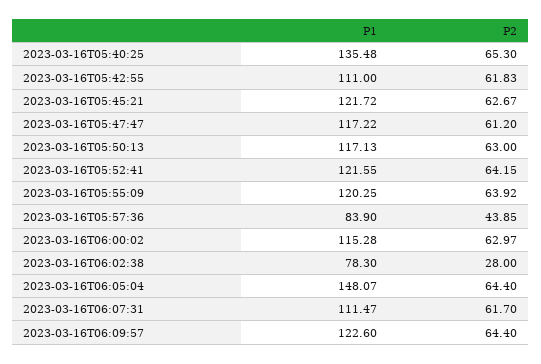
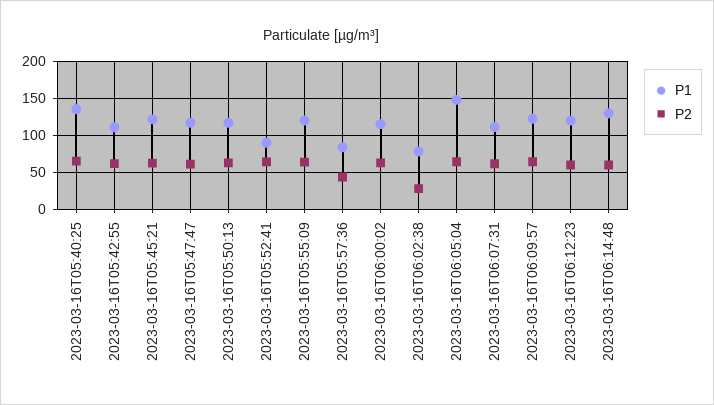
P1, 2023-03-16T05:52:41: 121.55 -> 90
P1, 2023-03-16T06:12:23: none -> 120
P2, 2023-03-16T06:12:23: none -> 60
P1, 2023-03-16T06:14:48: none -> 130
P2, 2023-03-16T06:14:48: none -> 60

